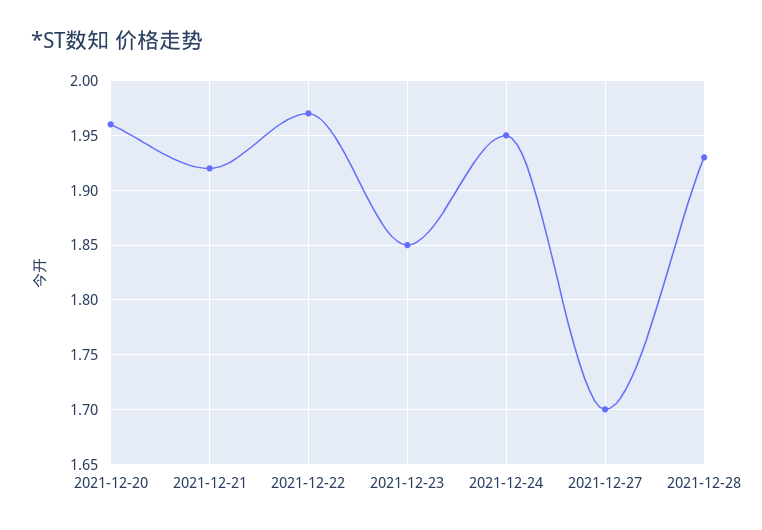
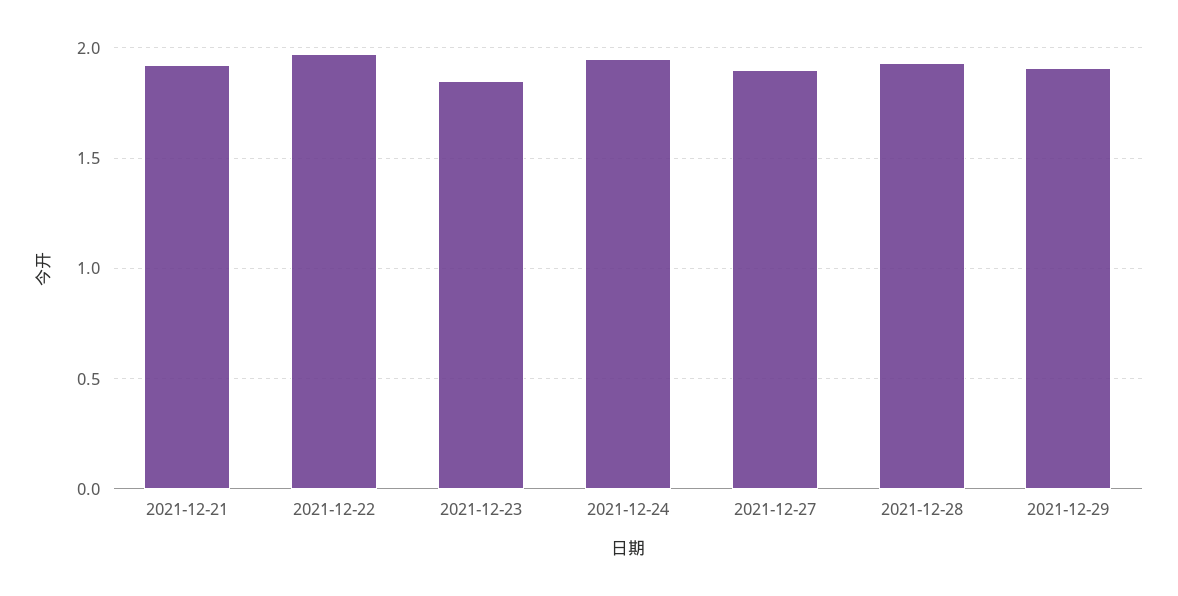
2021-12-20: 1.96 -> none
2021-12-27: 1.7 -> 1.9
2021-12-29: none -> 1.9

